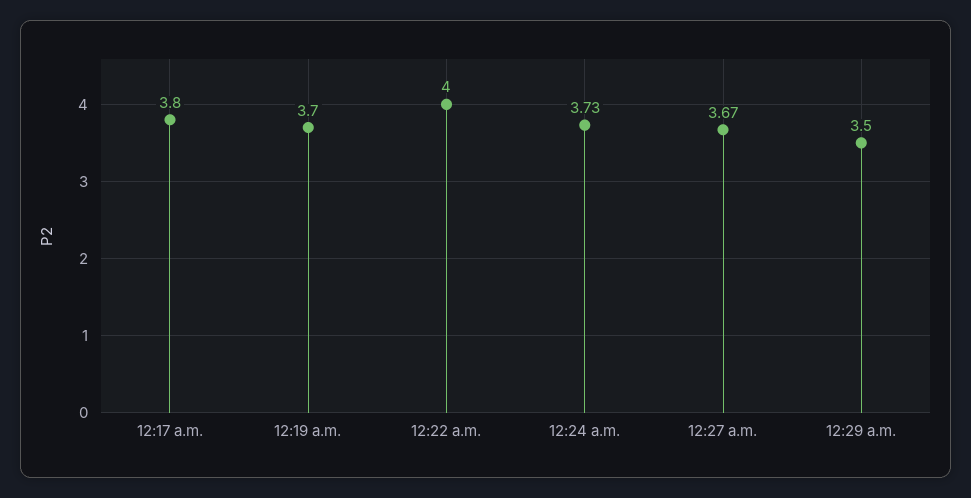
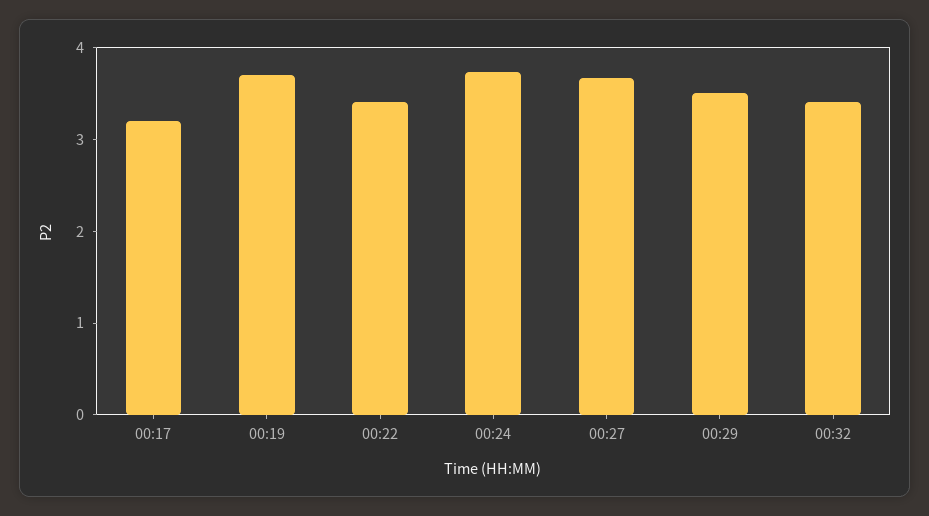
12:17 a.m.: 3.8 -> 3.2
12:22 a.m.: 4 -> 3.4
00:32: none -> 3.4

